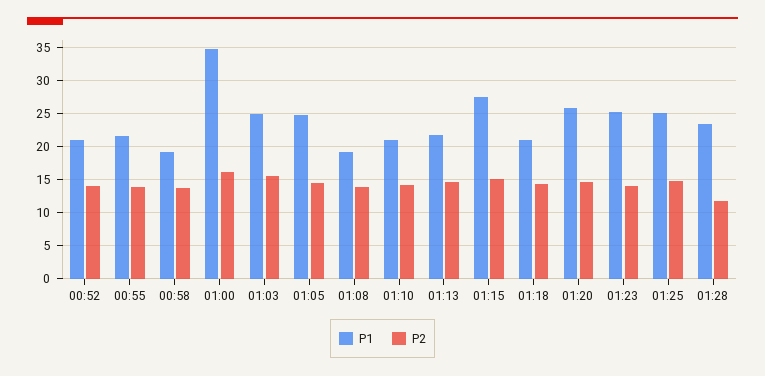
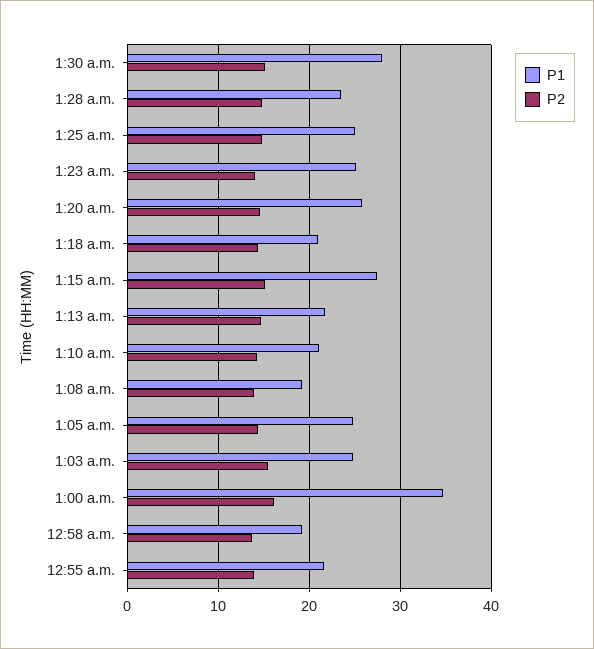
P1, 00:52: 21 -> none
P2, 00:52: 14 -> none
P2, 01:28: 12 -> 15
P1, 1:30 a.m.: none -> 28
P2, 1:30 a.m.: none -> 15

